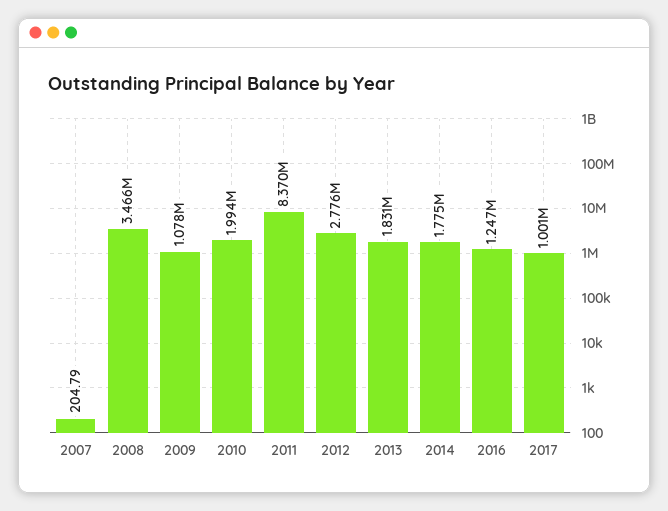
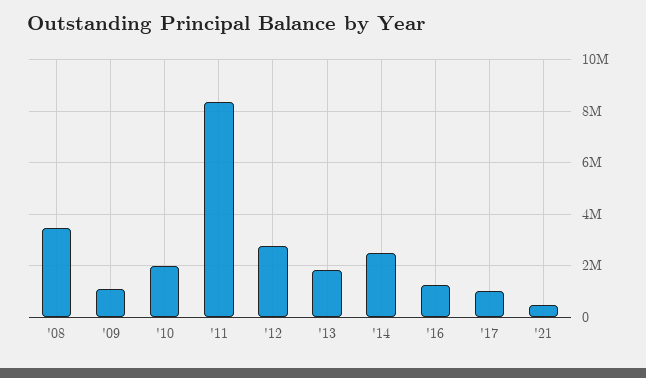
2007: 204.79 -> none
2014: 1775000 -> 2500000
'21: none -> 500000

